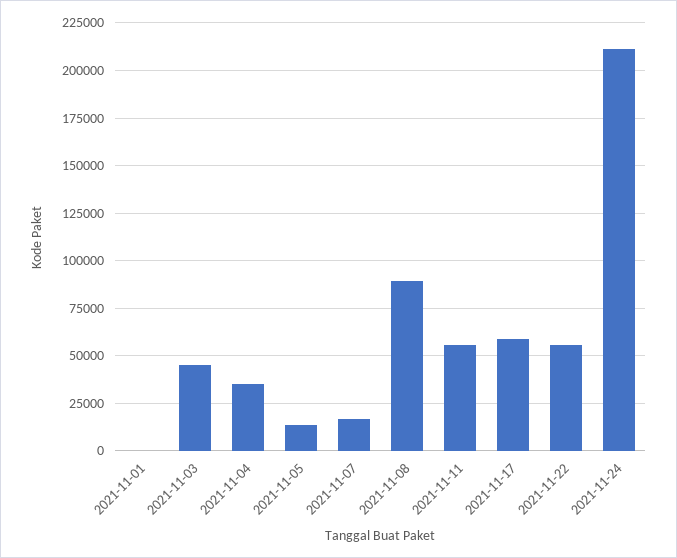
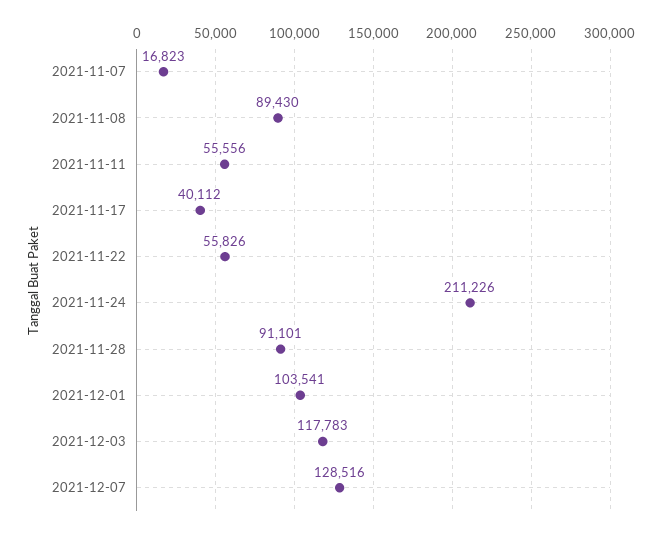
2021-11-01: 0 -> none
2021-11-03: 45000 -> none
2021-11-04: 35000 -> none
2021-11-05: 15000 -> none
2021-11-17: 60000 -> 40112
2021-11-28: none -> 91101
2021-12-01: none -> 103541
2021-12-03: none -> 117783
2021-12-07: none -> 128516

